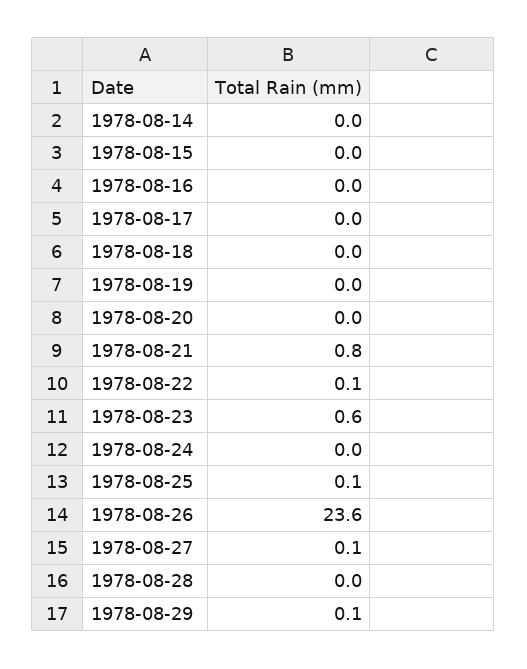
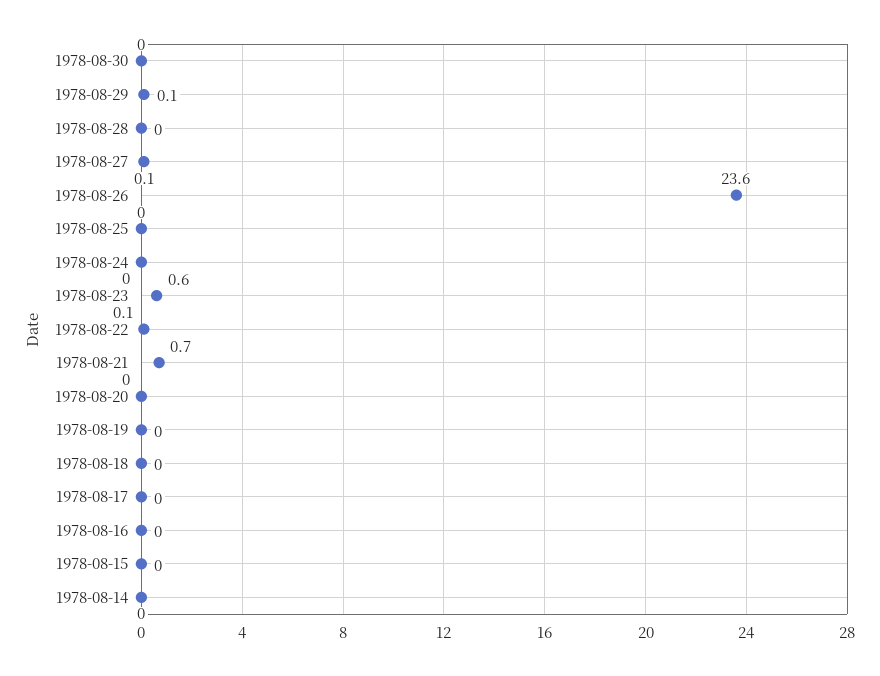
1978-08-21: 0.8 -> 0.7
1978-08-25: 0.1 -> 0
1978-08-30: none -> 0

